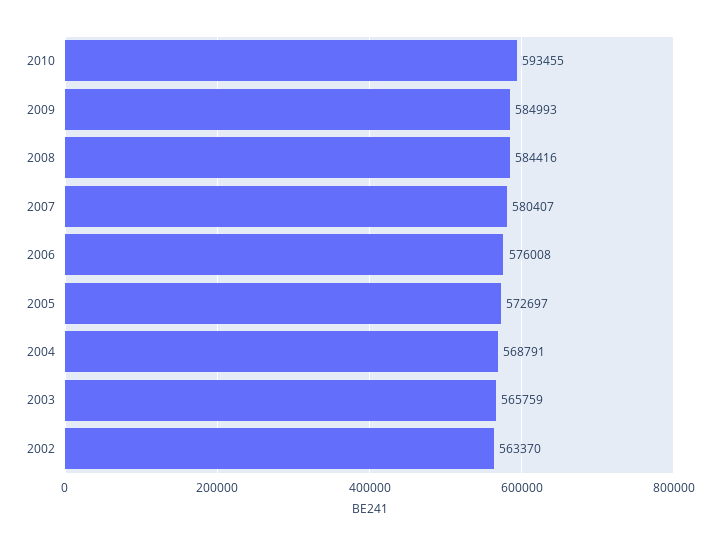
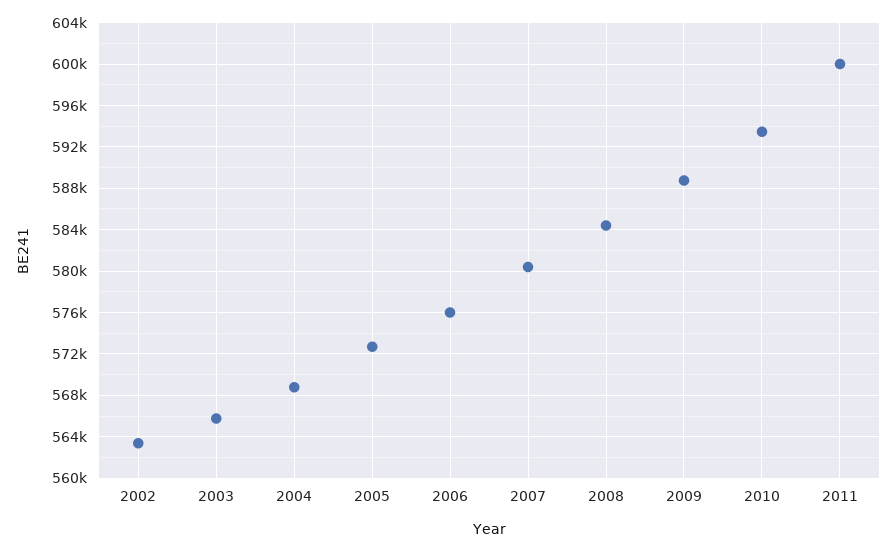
2009: 584993 -> 589000
2011: none -> 600000

